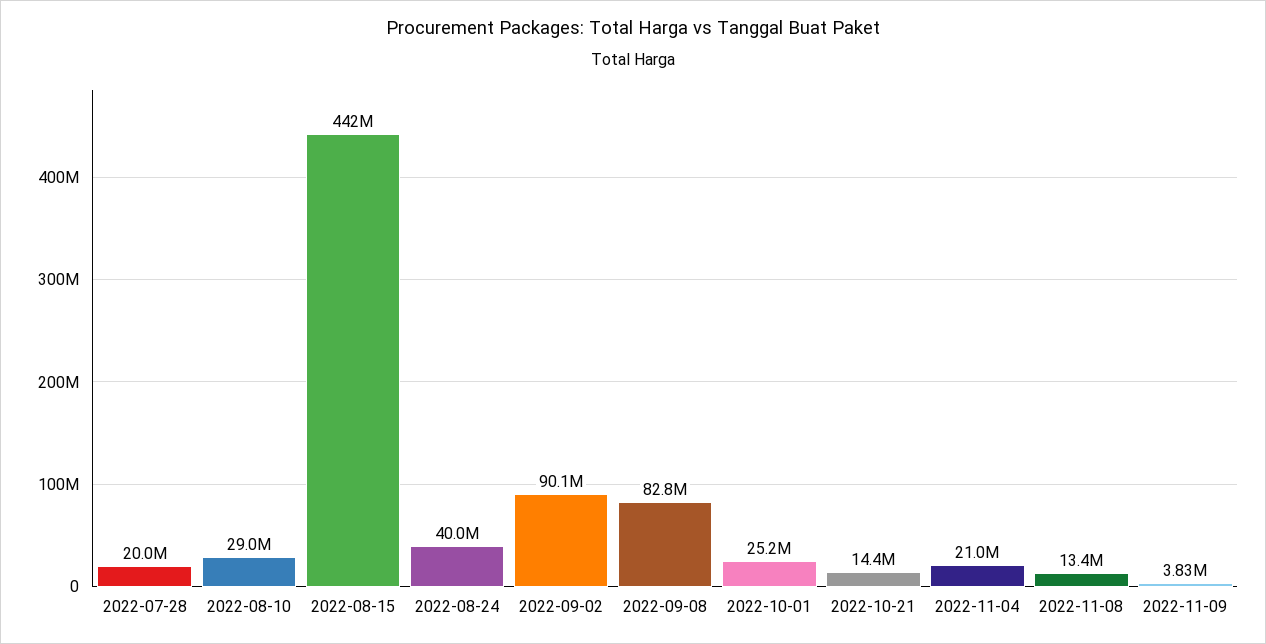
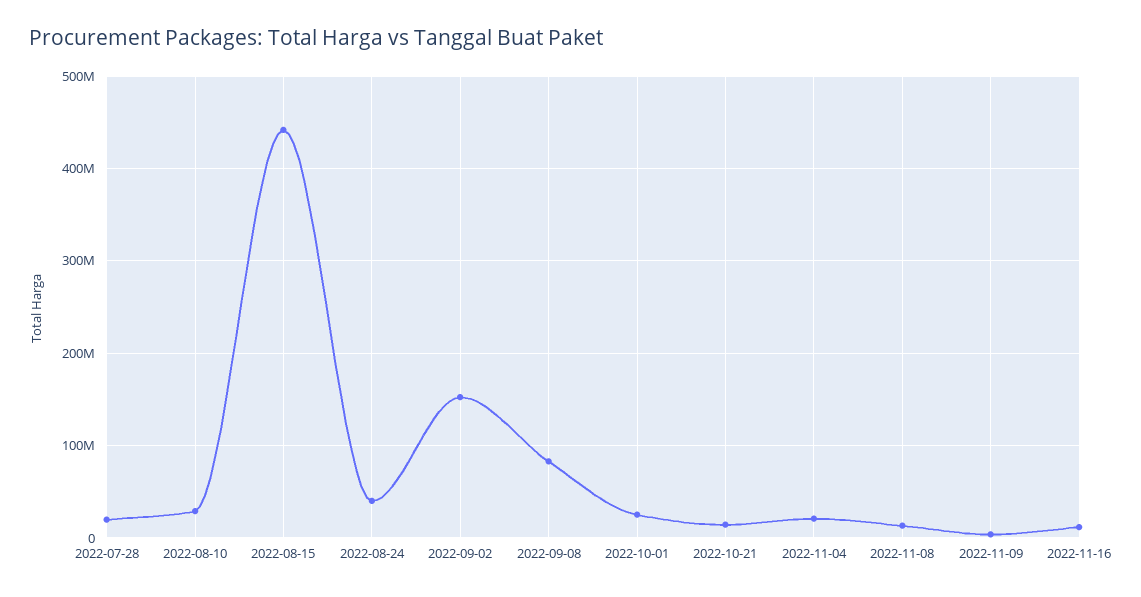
2022-09-02: 90100000 -> 150000000
2022-11-16: none -> 10000000

